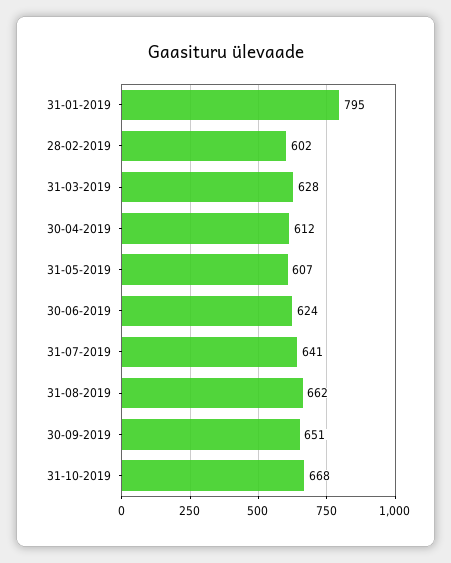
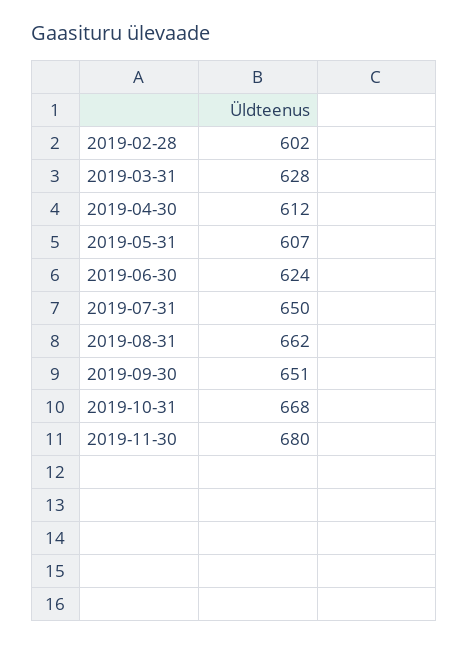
31-01-2019: 795 -> none
31-07-2019: 641 -> 650
2019-11-30: none -> 680

